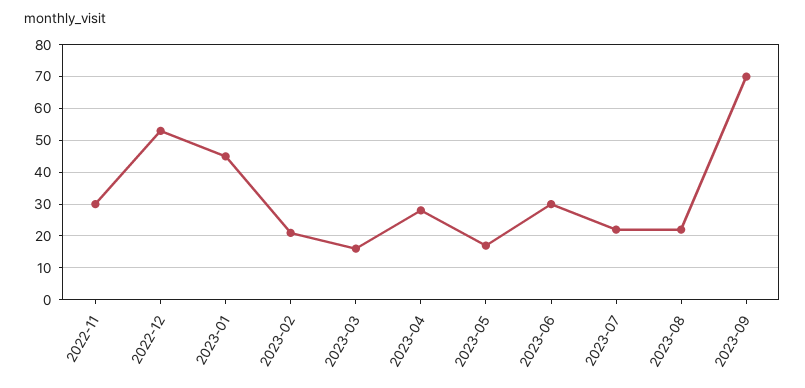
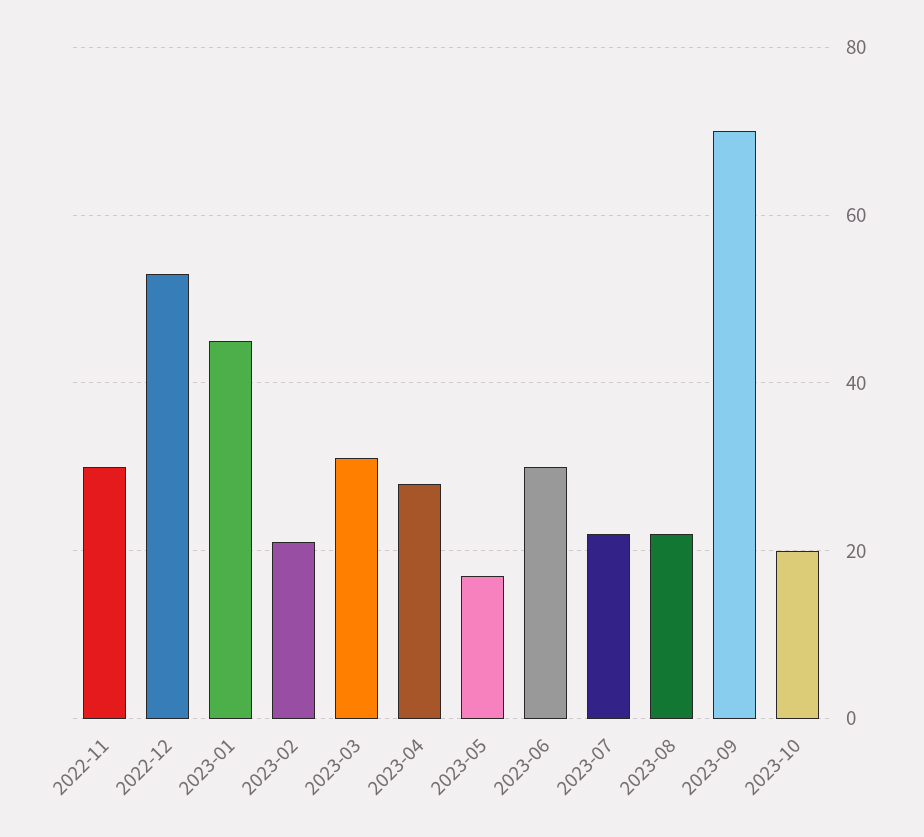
2023-03: 15 -> 30
2023-10: none -> 20

